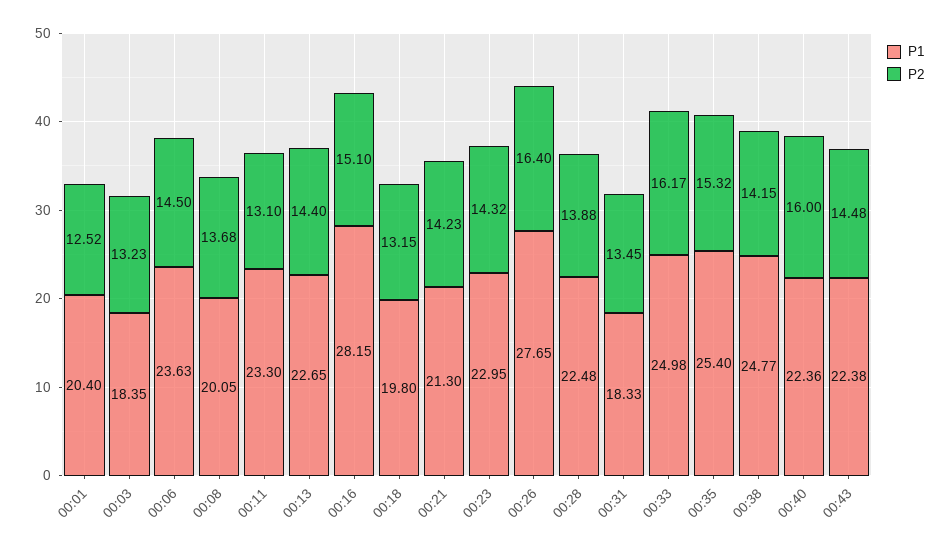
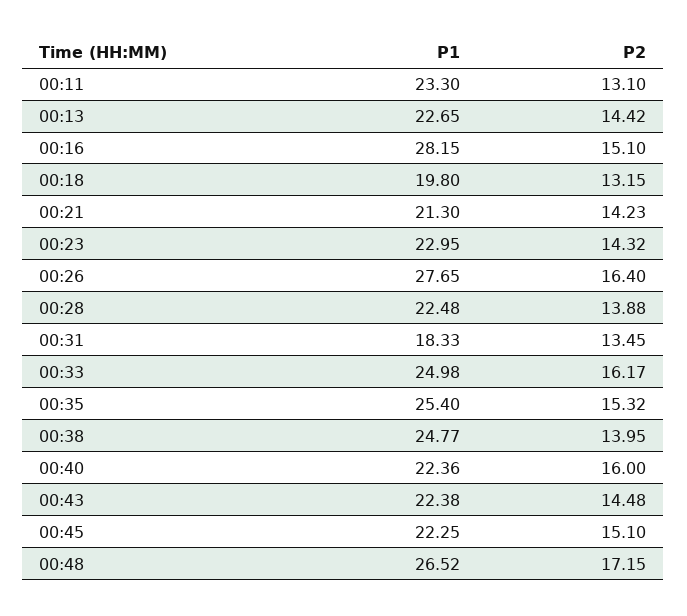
P1, 00:01: 20.4 -> none
P2, 00:01: 12.52 -> none
P1, 00:03: 18.35 -> none
P2, 00:03: 13.23 -> none
P1, 00:06: 23.63 -> none
P2, 00:06: 14.5 -> none
P1, 00:08: 20.05 -> none
P2, 00:08: 13.68 -> none
P2, 00:13: 14.4 -> 14.42
P2, 00:38: 14.15 -> 13.95
P1, 00:45: none -> 22.25
P2, 00:45: none -> 15.1
P1, 00:48: none -> 26.52
P2, 00:48: none -> 17.15

